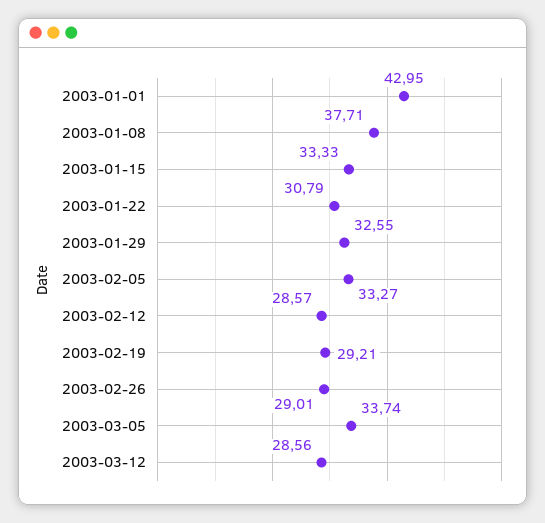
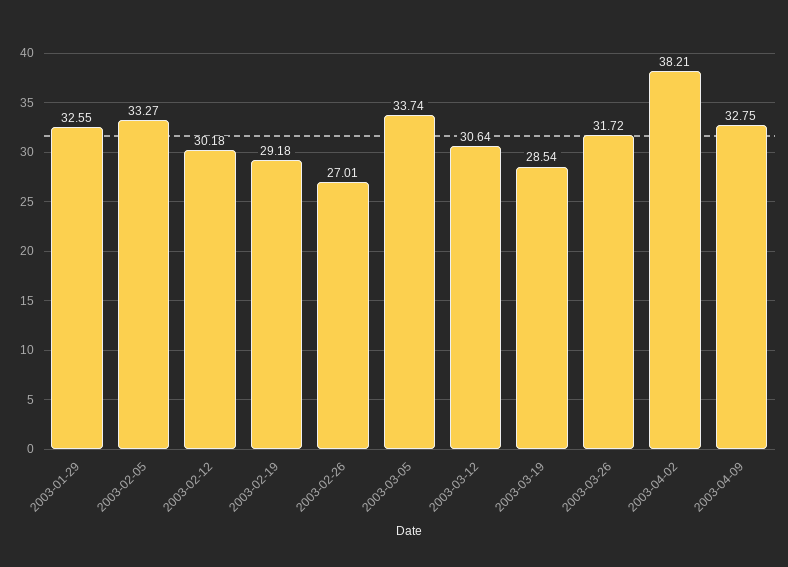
2003-01-01: 42.95 -> none
2003-01-08: 37.71 -> none
2003-01-15: 33.33 -> none
2003-01-22: 30.79 -> none
2003-02-12: 28.57 -> 30.18
2003-02-19: 29.21 -> 29.18
2003-02-26: 29.01 -> 27.01
2003-03-12: 28.56 -> 30.64
2003-03-19: none -> 28.54
2003-03-26: none -> 31.72
2003-04-02: none -> 38.21
2003-04-09: none -> 32.75

